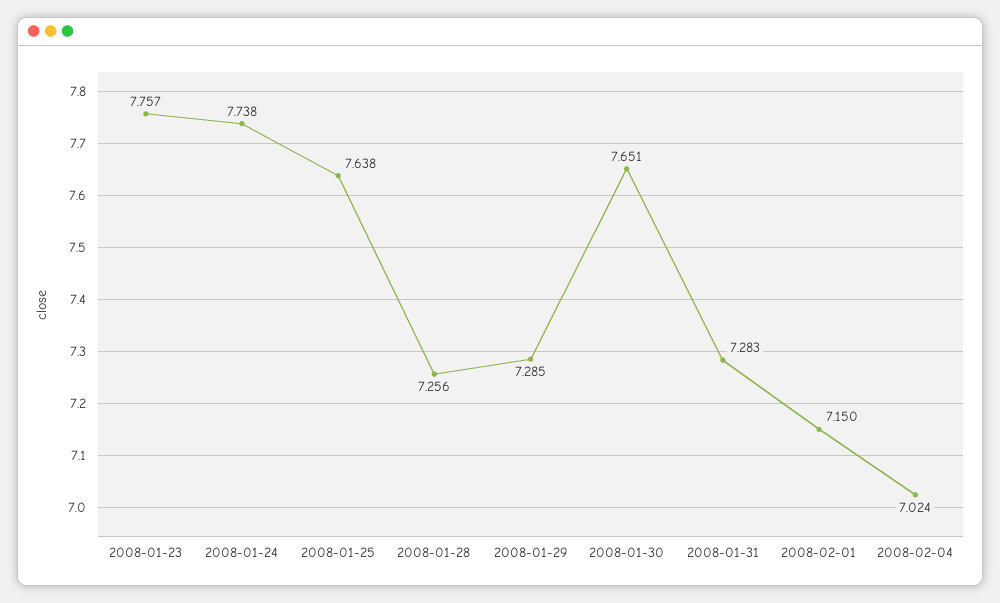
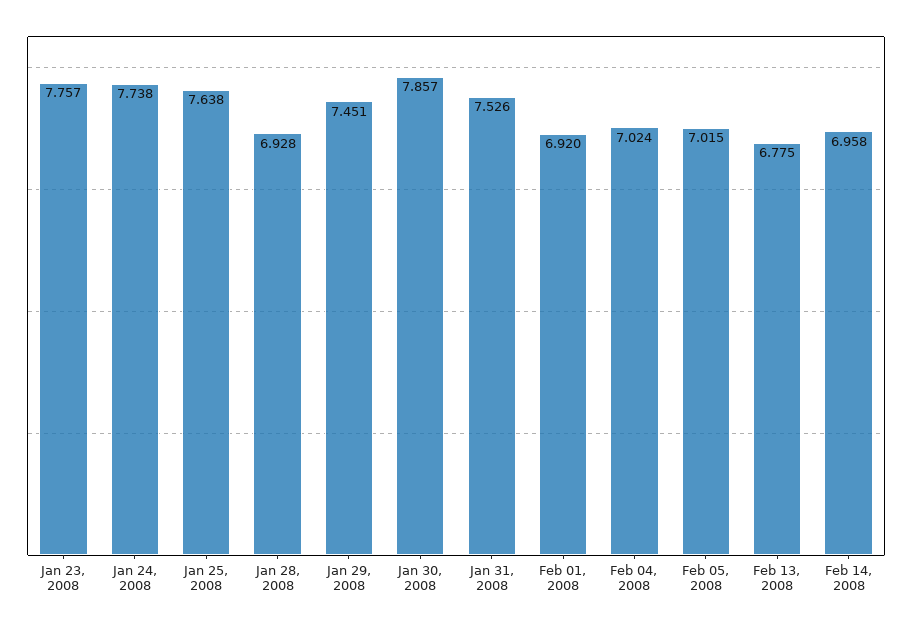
2008-01-28: 7.256 -> 6.928
2008-01-29: 7.285 -> 7.451
2008-01-30: 7.651 -> 7.857
2008-01-31: 7.283 -> 7.526
2008-02-01: 7.15 -> 6.92
Feb 05, 2008: none -> 7.015
Feb 13, 2008: none -> 6.775
Feb 14, 2008: none -> 6.958

